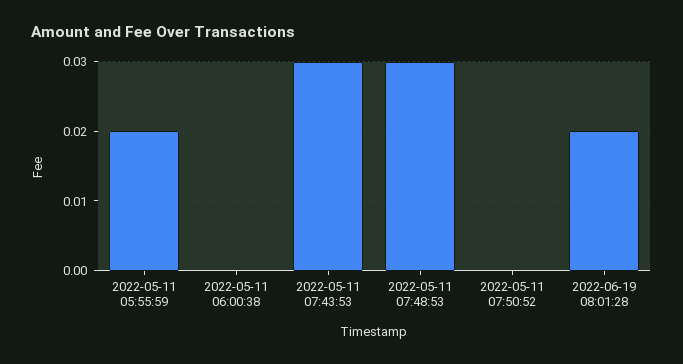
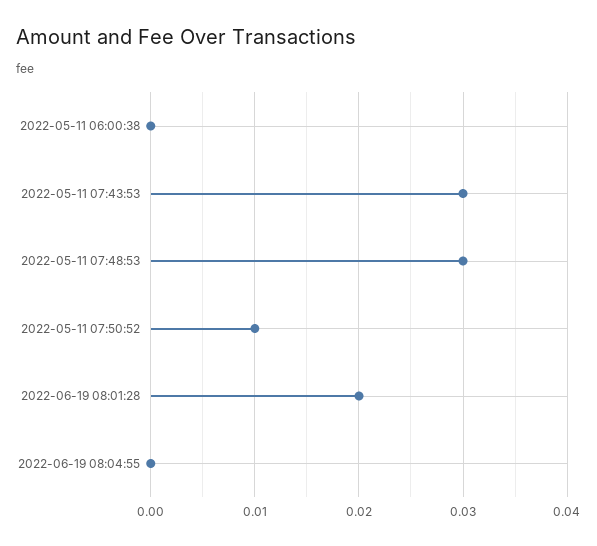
2022-05-11 05:55:59: 0.02 -> none
2022-05-11 07:50:52: 0 -> 0.01
2022-06-19 08:04:55: none -> 0

